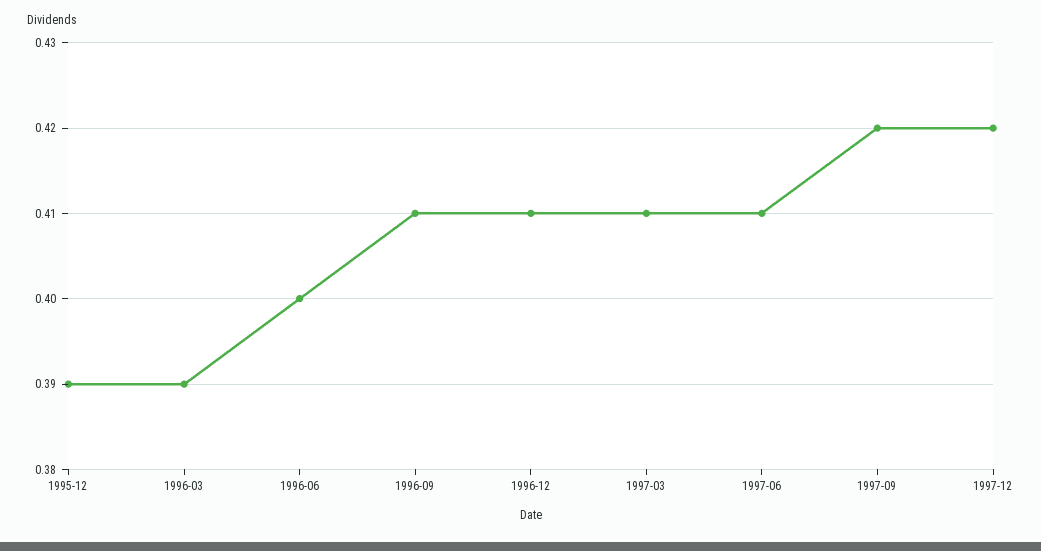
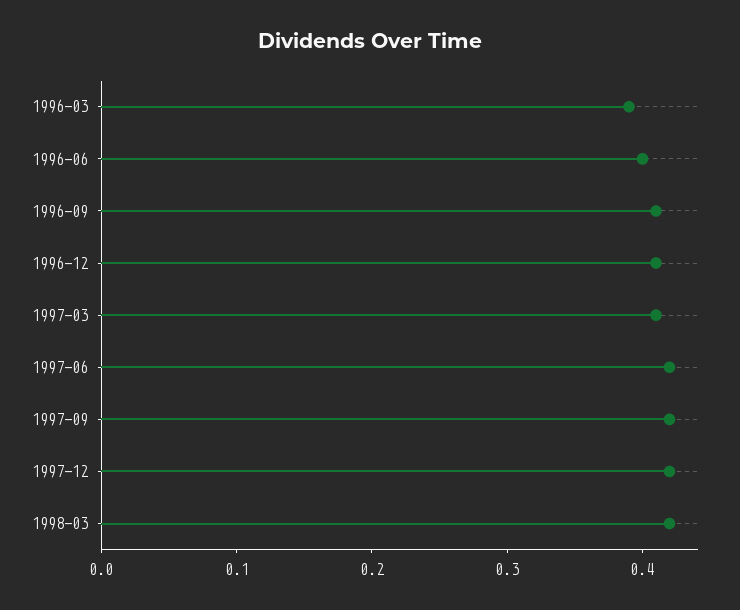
1995-12: 0.39 -> none
1997-06: 0.41 -> 0.42
1998-03: none -> 0.42

